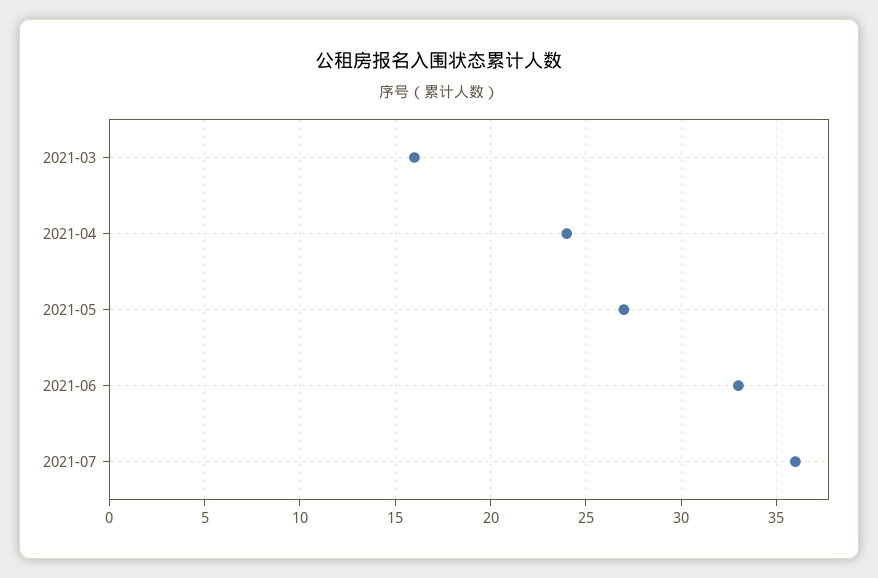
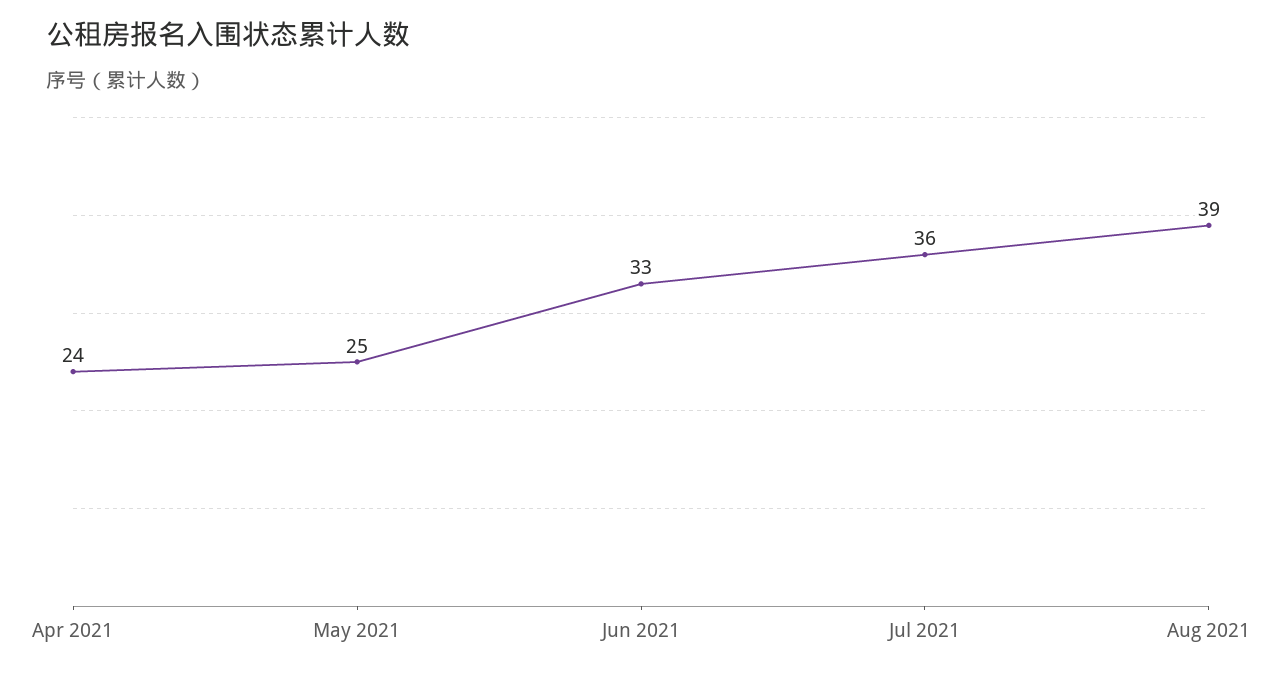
2021-03: 16 -> none
2021-05: 27 -> 25
Aug 2021: none -> 39

